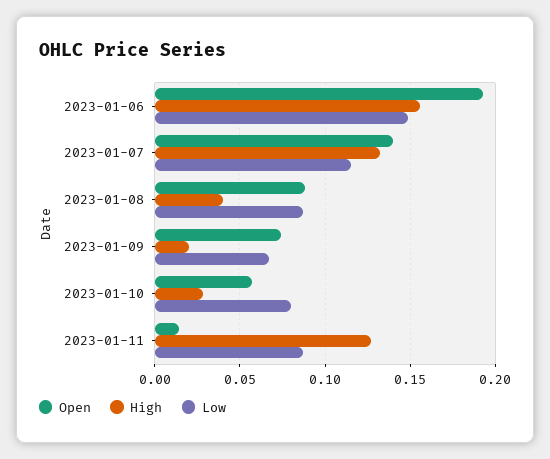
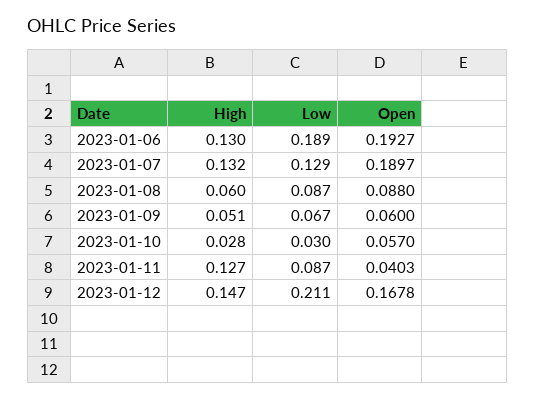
High, 2023-01-06: 0.155 -> 0.13
Low, 2023-01-06: 0.15 -> 0.189
Open, 2023-01-07: 0.14 -> 0.1897
Low, 2023-01-07: 0.115 -> 0.129
High, 2023-01-08: 0.04 -> 0.06
Open, 2023-01-09: 0.075 -> 0.06
High, 2023-01-09: 0.02 -> 0.051
Low, 2023-01-10: 0.08 -> 0.03
Open, 2023-01-11: 0.015 -> 0.0403
High, 2023-01-12: none -> 0.147
Low, 2023-01-12: none -> 0.211
Open, 2023-01-12: none -> 0.1678

